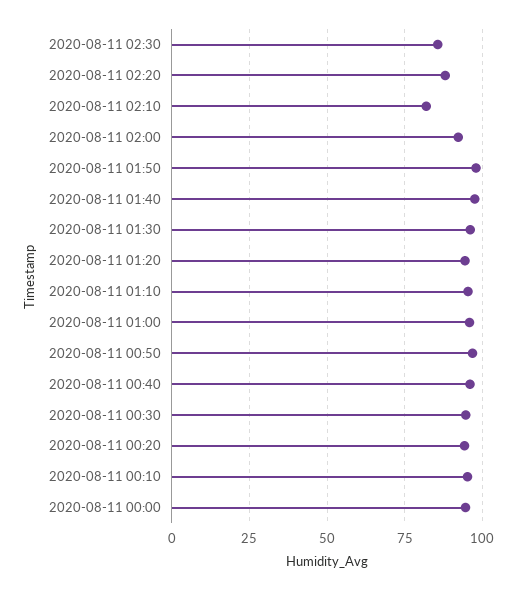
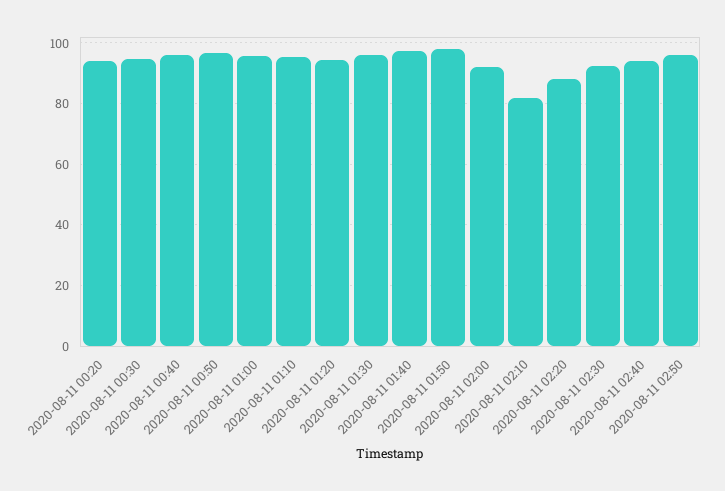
2020-08-11 02:30: 85 -> 92
2020-08-11 00:10: 95 -> none
2020-08-11 00:00: 95 -> none
2020-08-11 02:40: none -> 94
2020-08-11 02:50: none -> 96

